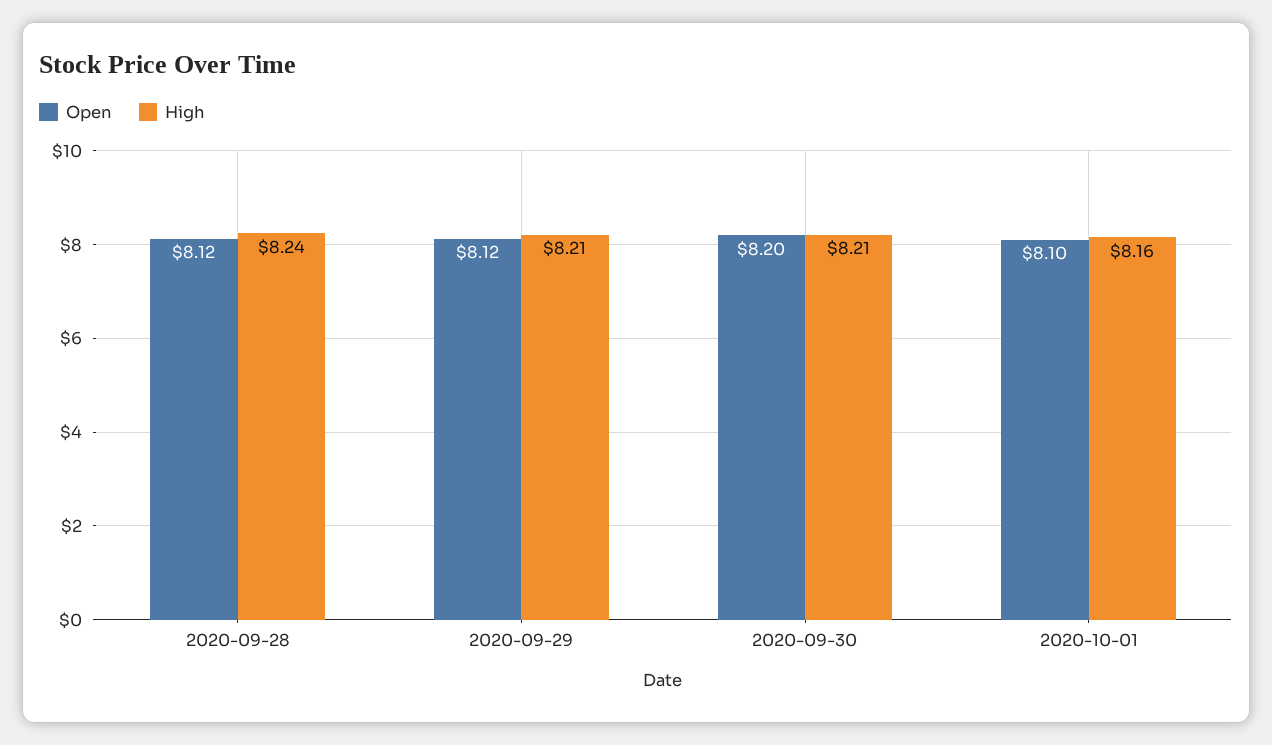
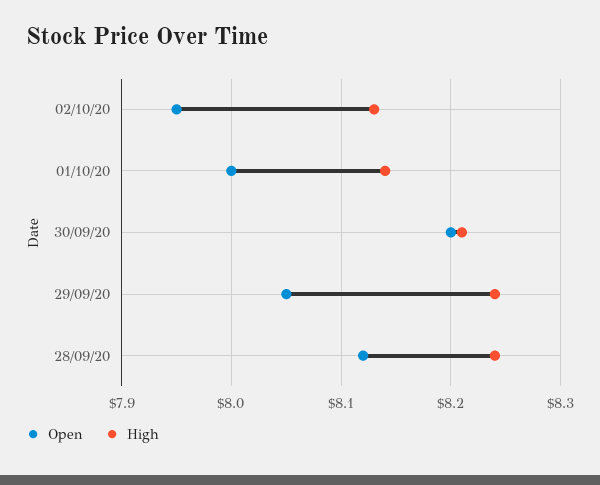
Open, 2020-09-29: 8.12 -> 8.05
High, 2020-09-29: 8.21 -> 8.24
Open, 2020-10-01: 8.1 -> 8
High, 2020-10-01: 8.16 -> 8.14
Open, 02/10/20: none -> 7.95
High, 02/10/20: none -> 8.13

